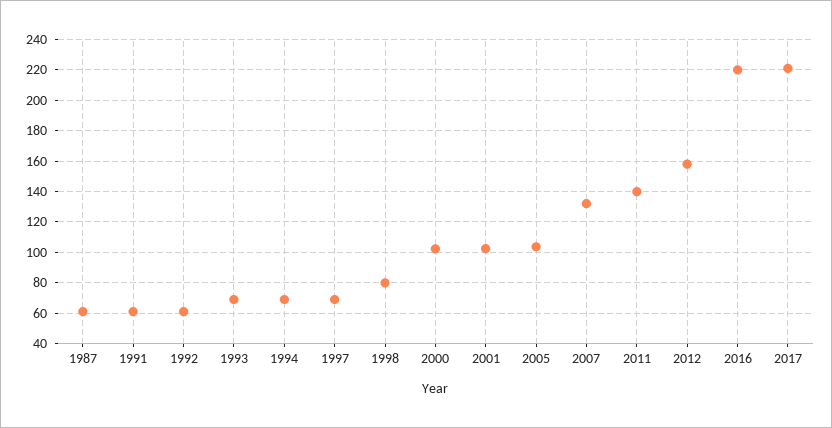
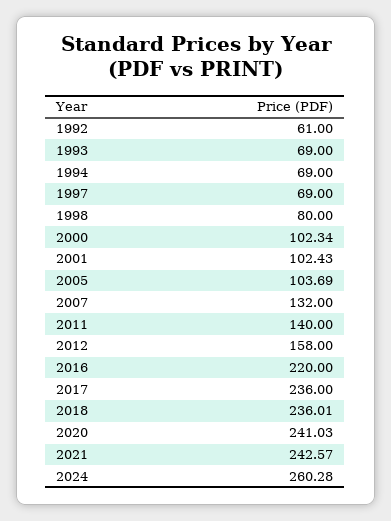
1987: 60 -> none
1991: 60 -> none
2017: 220 -> 236
2018: none -> 236.01
2020: none -> 241.03
2021: none -> 242.57
2024: none -> 260.28

